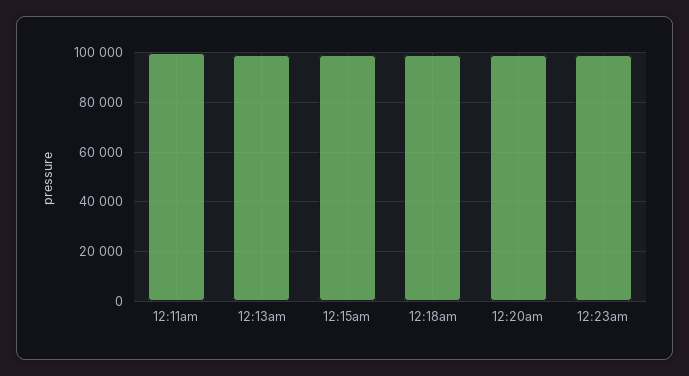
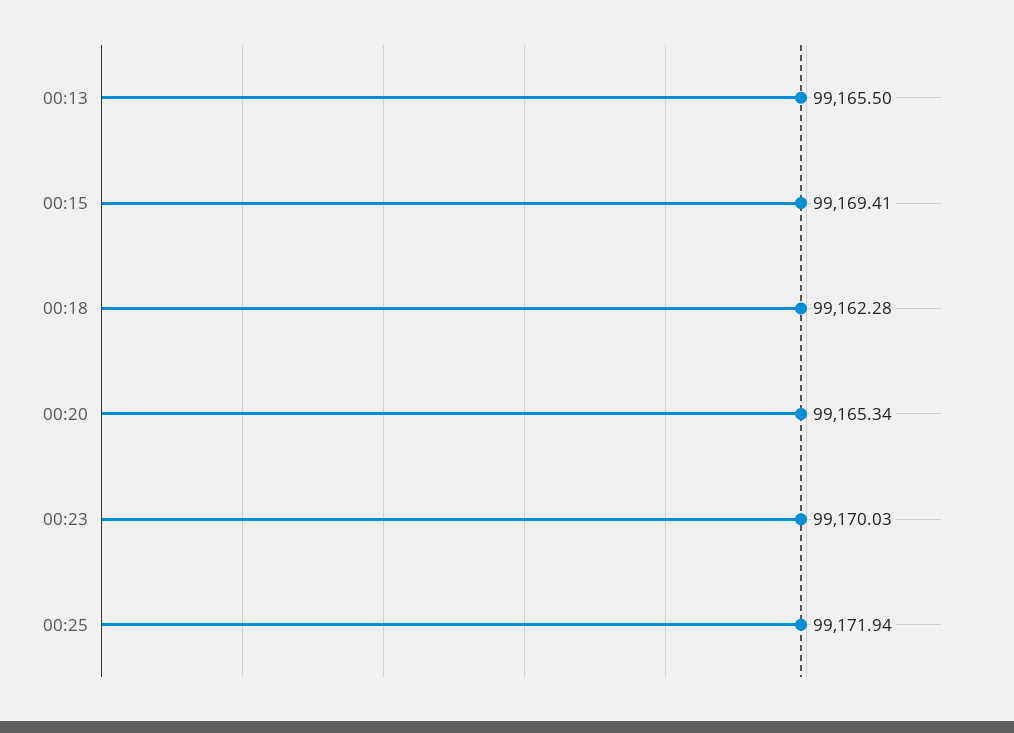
12:11am: 100000 -> none
00:25: none -> 99171.94

